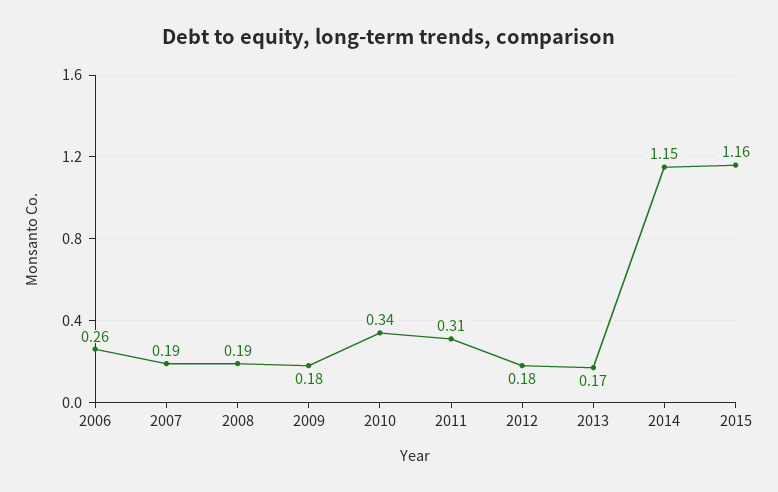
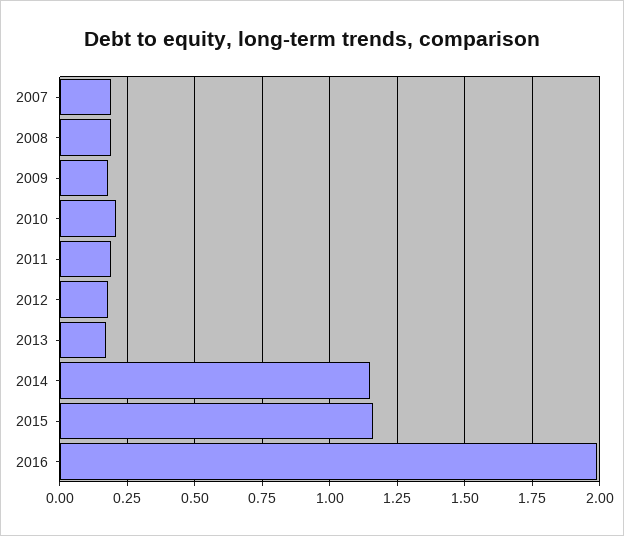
2006: 0.26 -> none
2010: 0.34 -> 0.2
2011: 0.31 -> 0.2
2016: none -> 2

